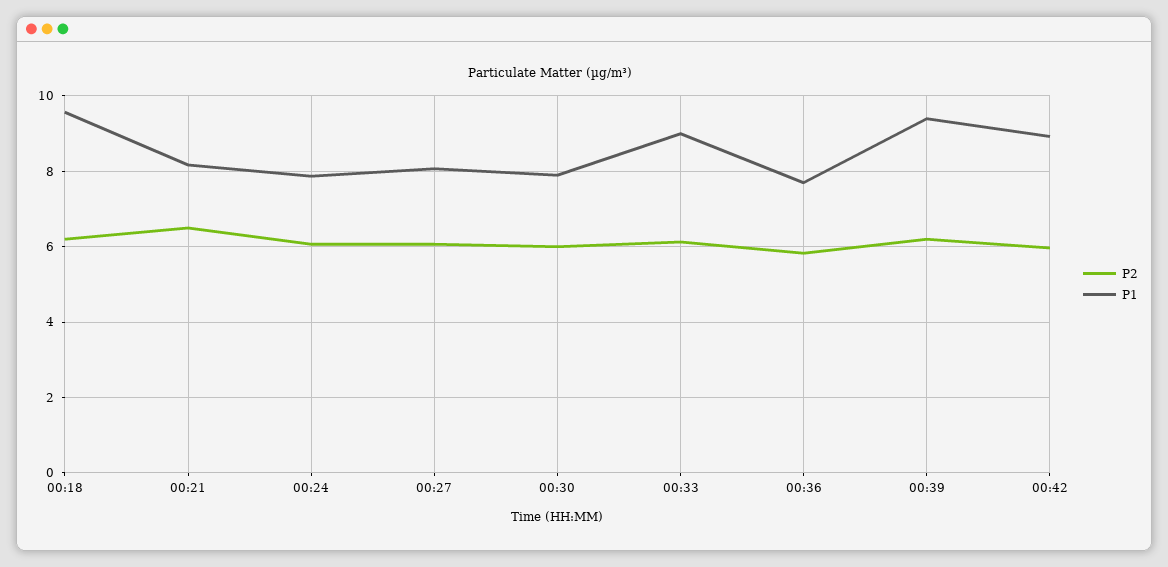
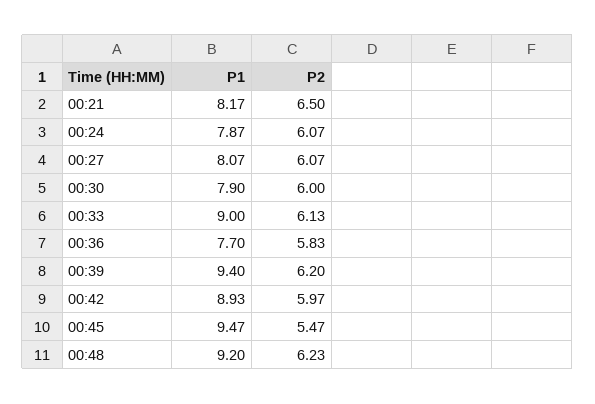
P2, 00:18: 6.2 -> none
P1, 00:18: 9.6 -> none
P1, 00:45: none -> 9.47
P2, 00:45: none -> 5.47
P1, 00:48: none -> 9.2
P2, 00:48: none -> 6.23

